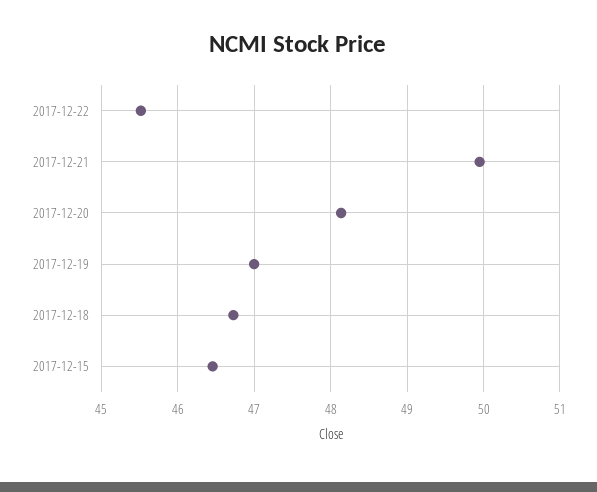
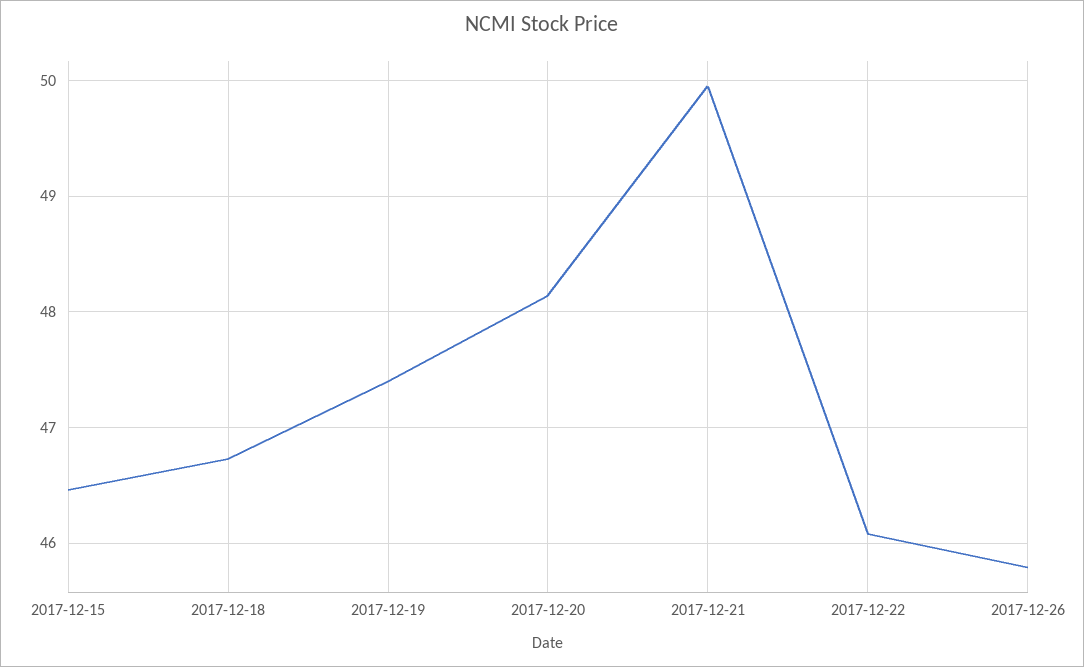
2017-12-22: 45.5 -> 46.1
2017-12-19: 47 -> 47.4
2017-12-26: none -> 45.8

